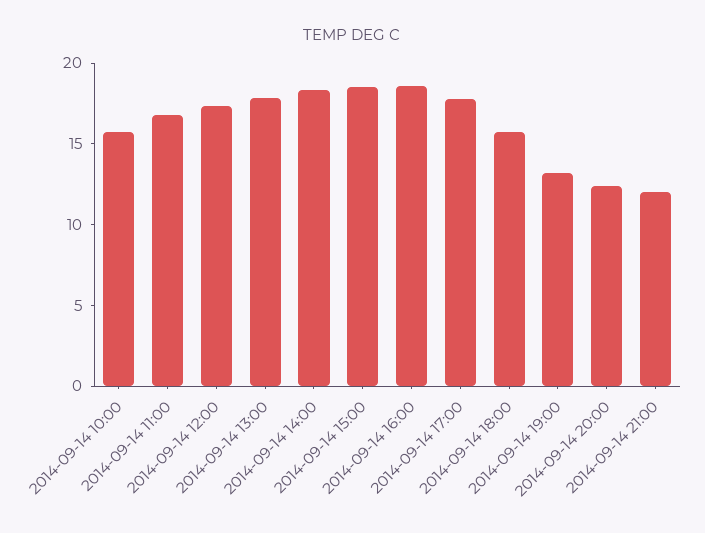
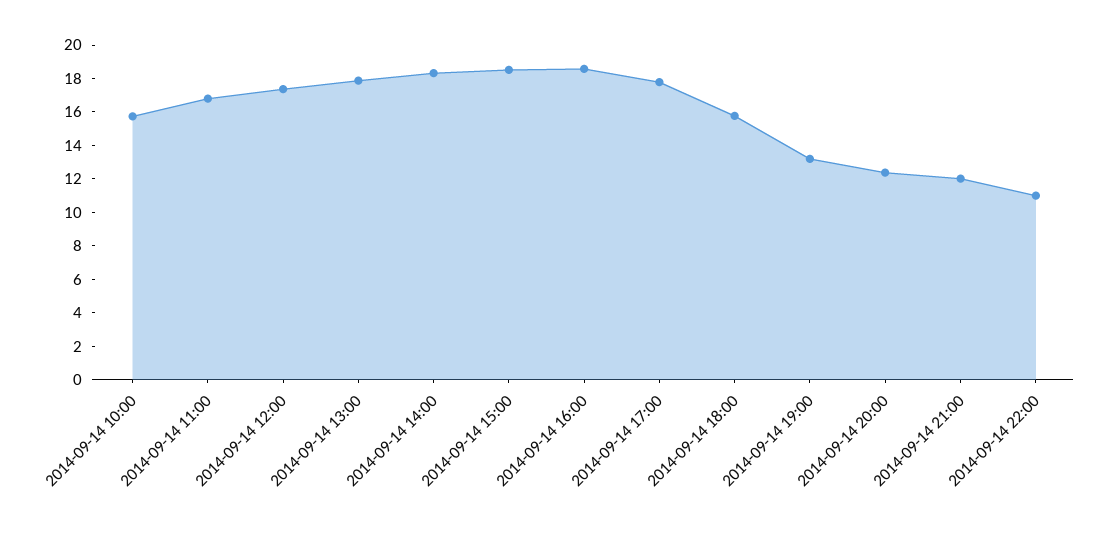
2014-09-14 22:00: none -> 11

